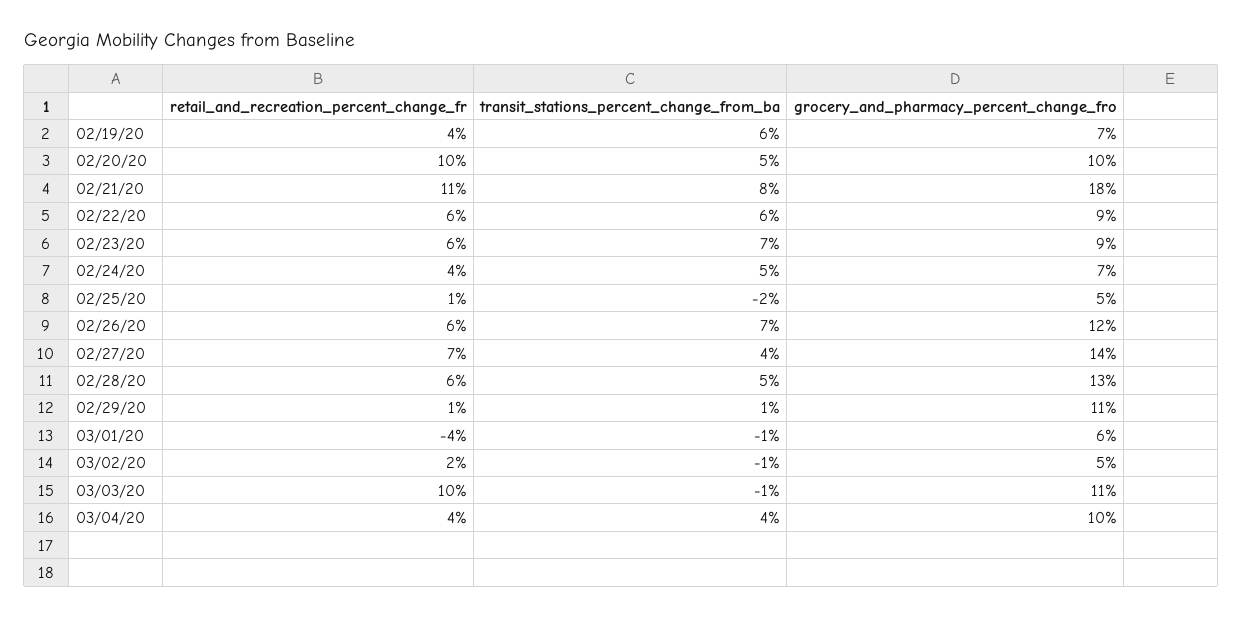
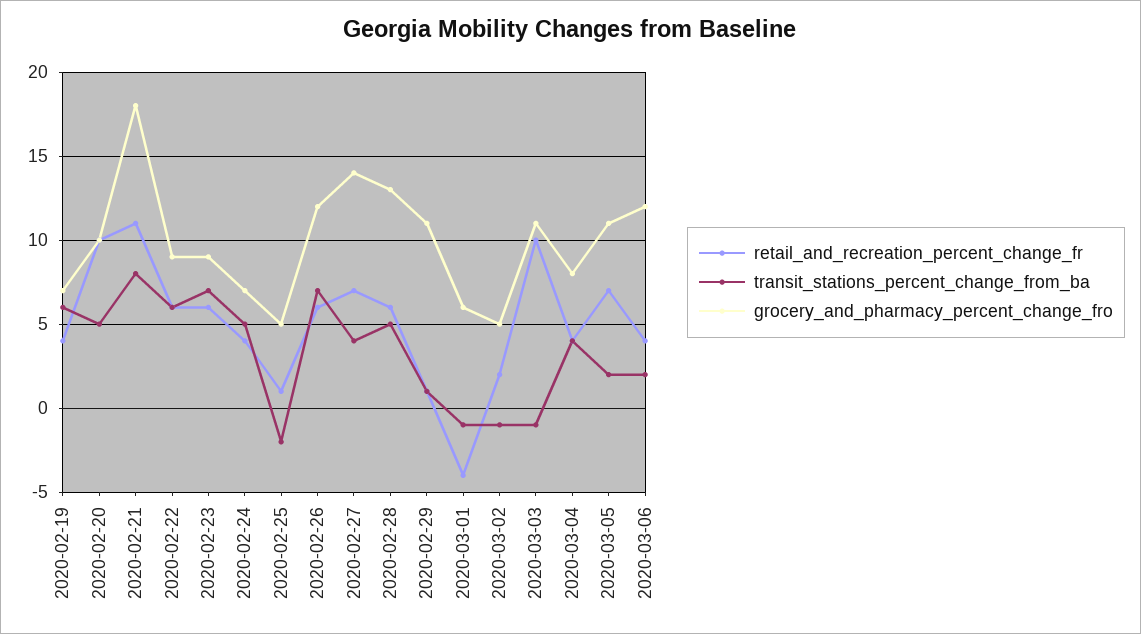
grocery_and_pharmacy_percent_change_fro, 03/04/20: 10 -> 8
retail_and_recreation_percent_change_fr, 2020-03-05: none -> 7
transit_stations_percent_change_from_ba, 2020-03-05: none -> 2
grocery_and_pharmacy_percent_change_fro, 2020-03-05: none -> 11
retail_and_recreation_percent_change_fr, 2020-03-06: none -> 4
transit_stations_percent_change_from_ba, 2020-03-06: none -> 2
grocery_and_pharmacy_percent_change_fro, 2020-03-06: none -> 12

